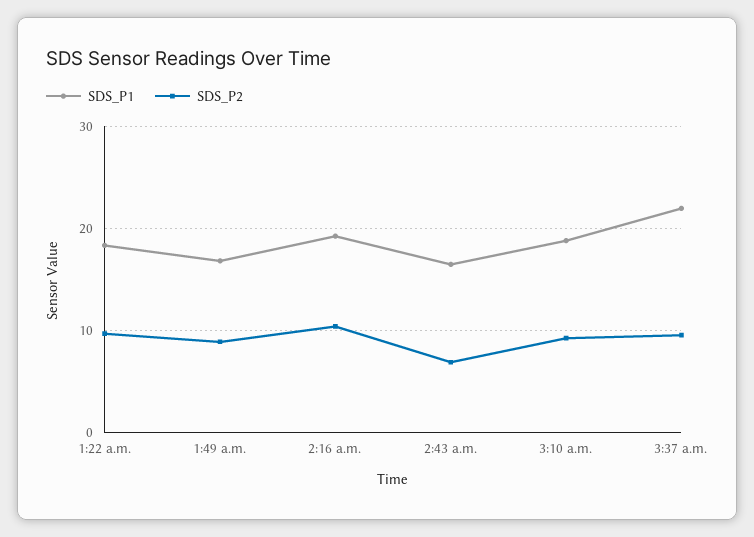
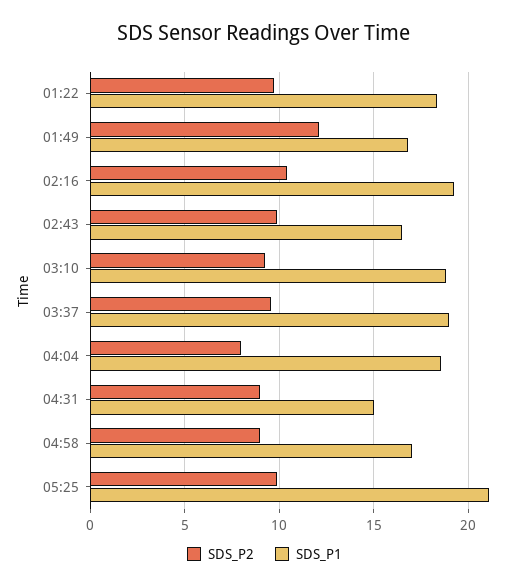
SDS_P2, 1:49 a.m.: 9 -> 12
SDS_P2, 2:43 a.m.: 7 -> 10
SDS_P1, 3:37 a.m.: 22 -> 19
SDS_P2, 04:04: none -> 8
SDS_P1, 04:04: none -> 18.5
SDS_P2, 04:31: none -> 9
SDS_P1, 04:31: none -> 15
SDS_P2, 04:58: none -> 9
SDS_P1, 04:58: none -> 17
SDS_P2, 05:25: none -> 10
SDS_P1, 05:25: none -> 21

